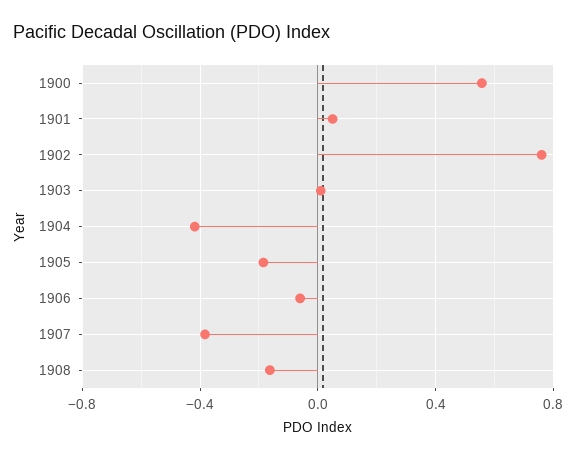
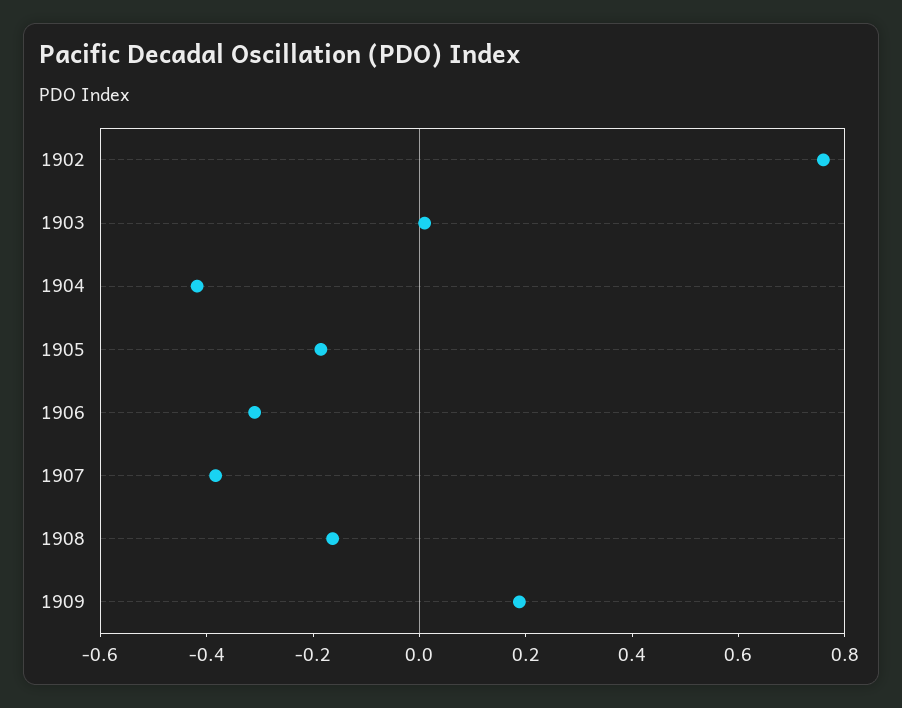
1900: 0.55 -> none
1901: 0.05 -> none
1906: -0.05 -> -0.3
1909: none -> 0.2

